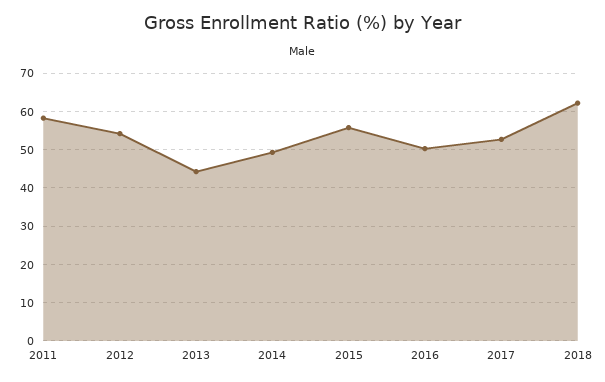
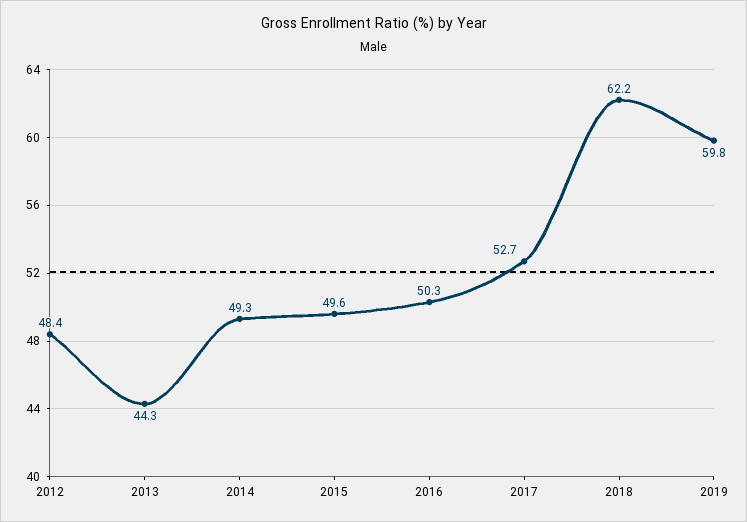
2011: 58 -> none
2012: 54 -> 48.4
2015: 56 -> 49.6
2019: none -> 59.8

